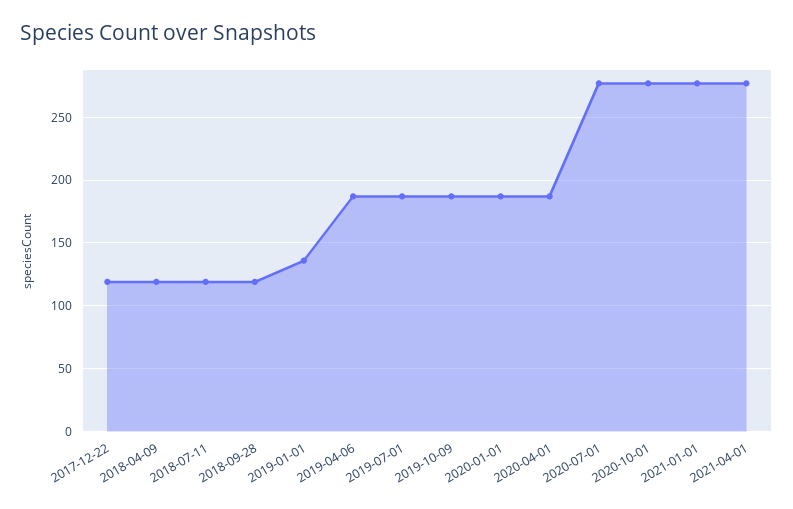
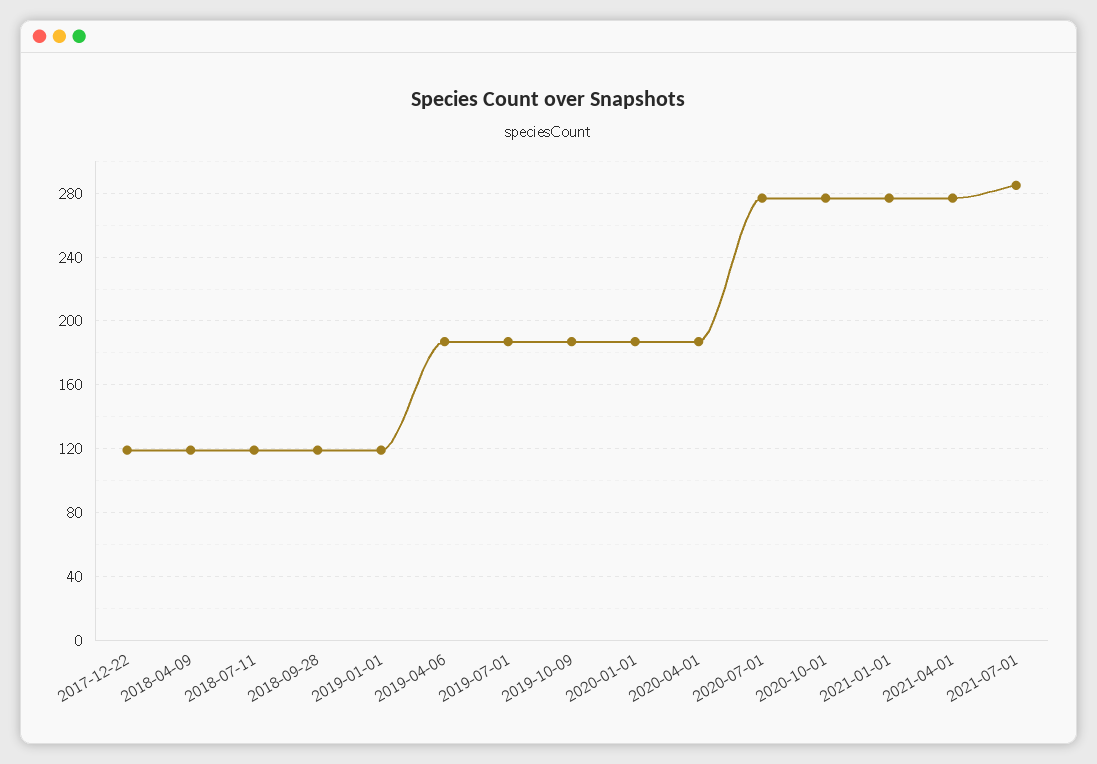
2019-01-01: 135 -> 120
2021-07-01: none -> 285

